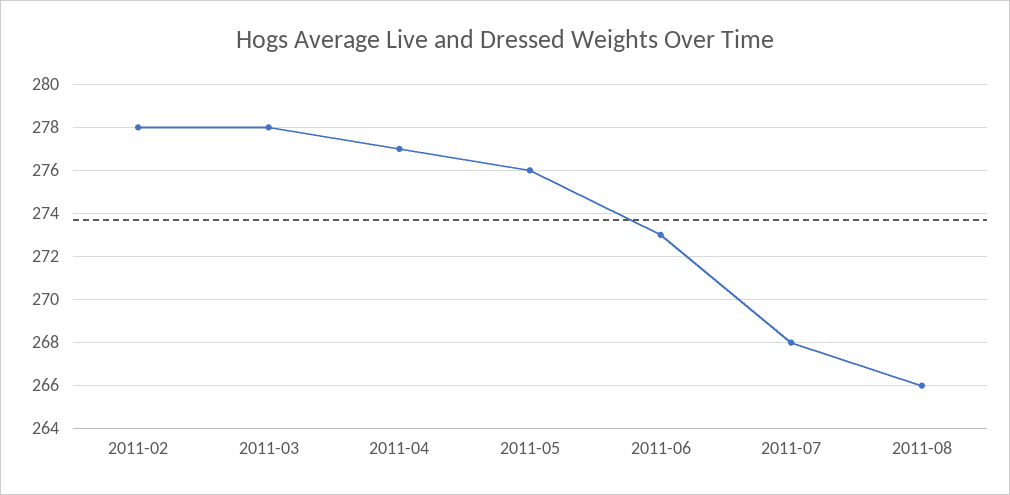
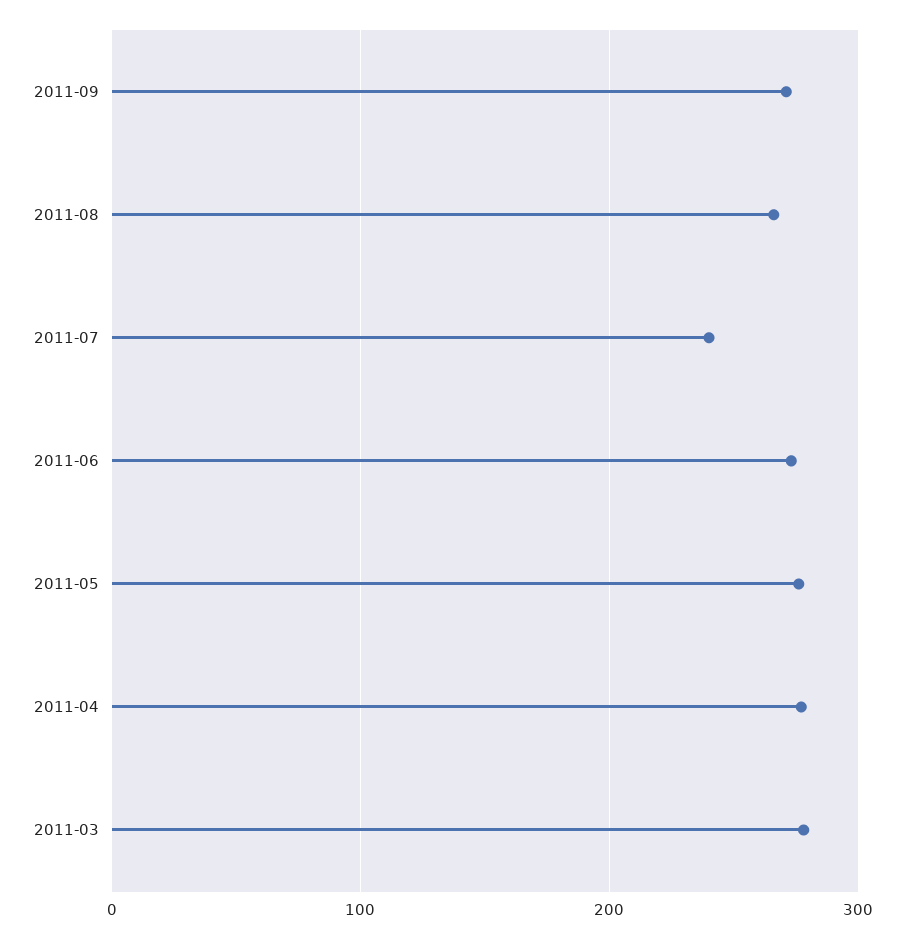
2011-02: 278 -> none
2011-07: 268 -> 240
2011-09: none -> 270

